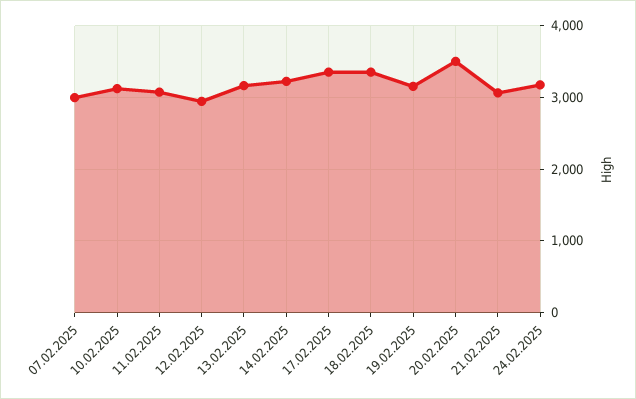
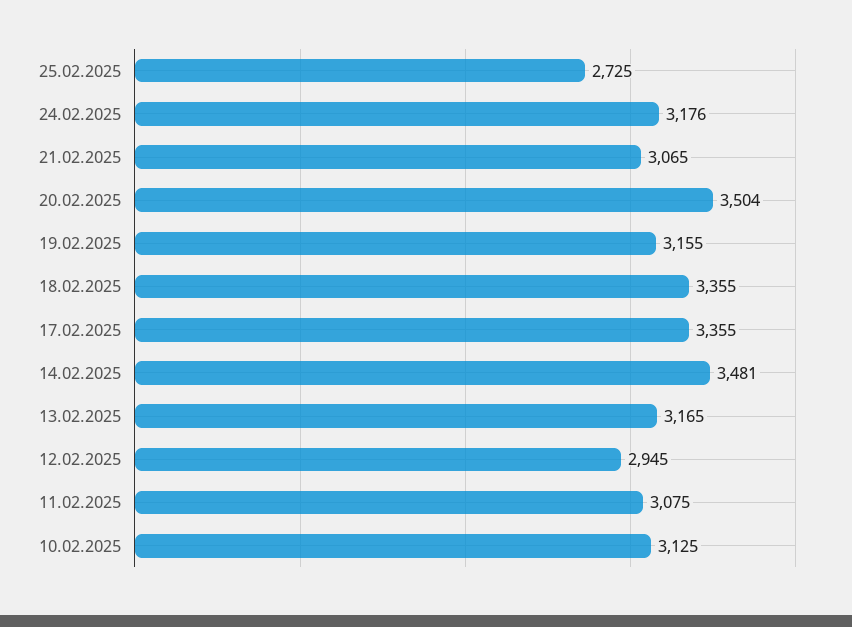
07.02.2025: 3000 -> none
14.02.2025: 3200 -> 3481
25.02.2025: none -> 2725

